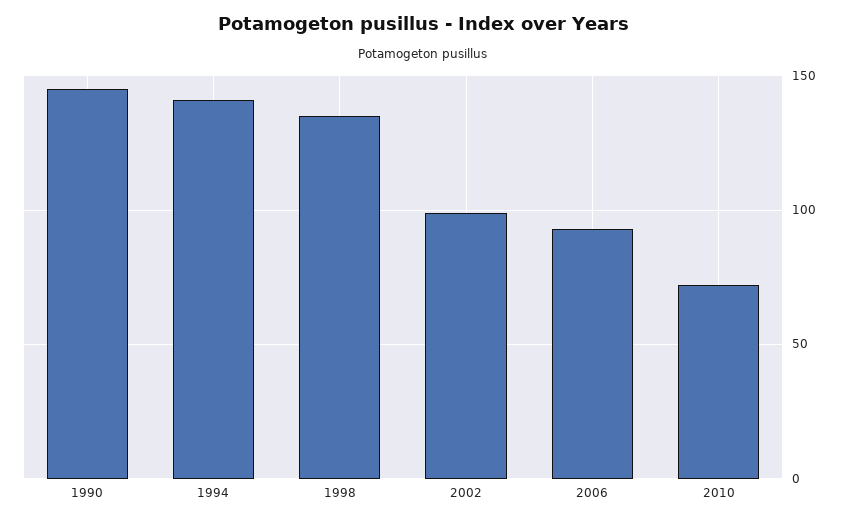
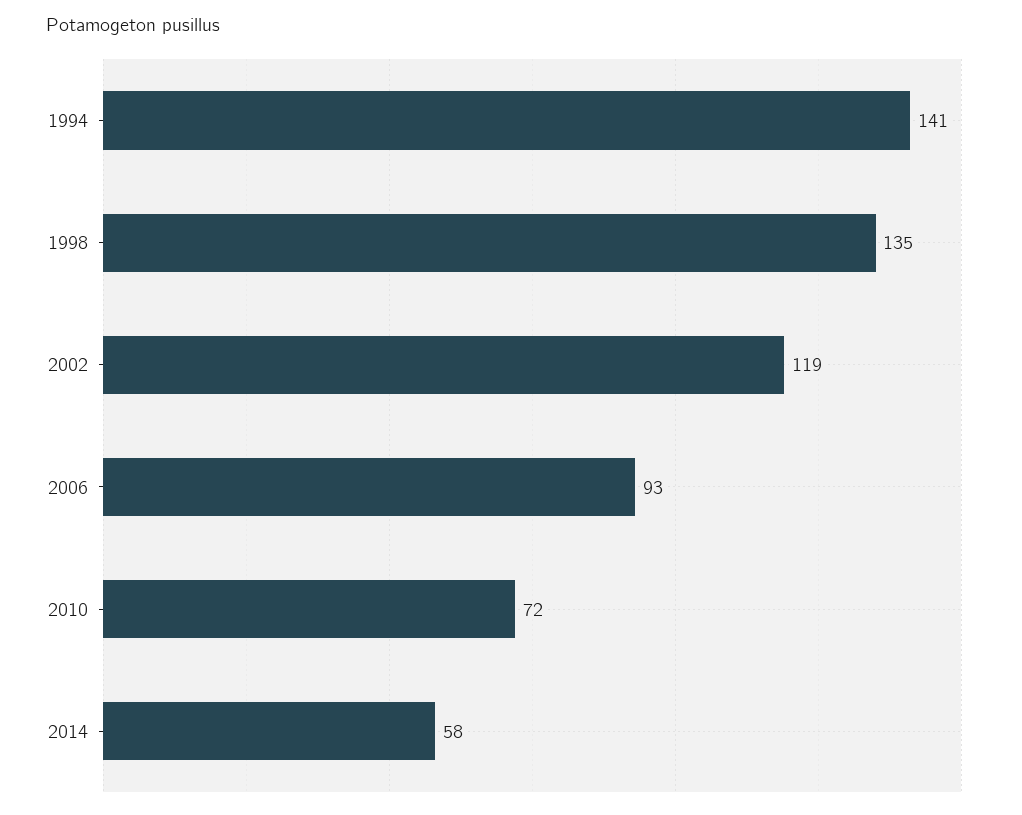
1990: 145 -> none
2002: 100 -> 119
2014: none -> 58

